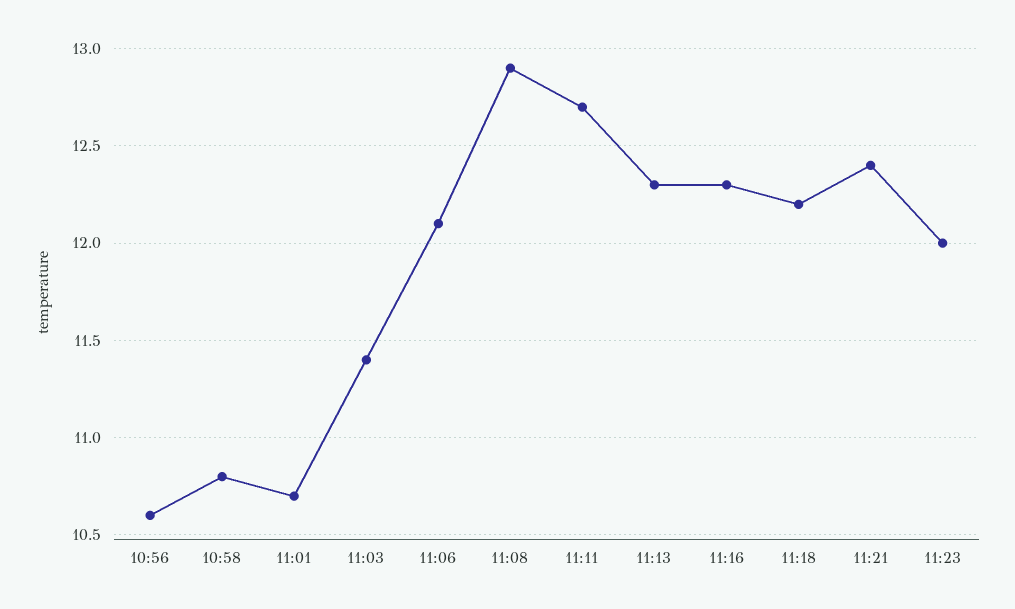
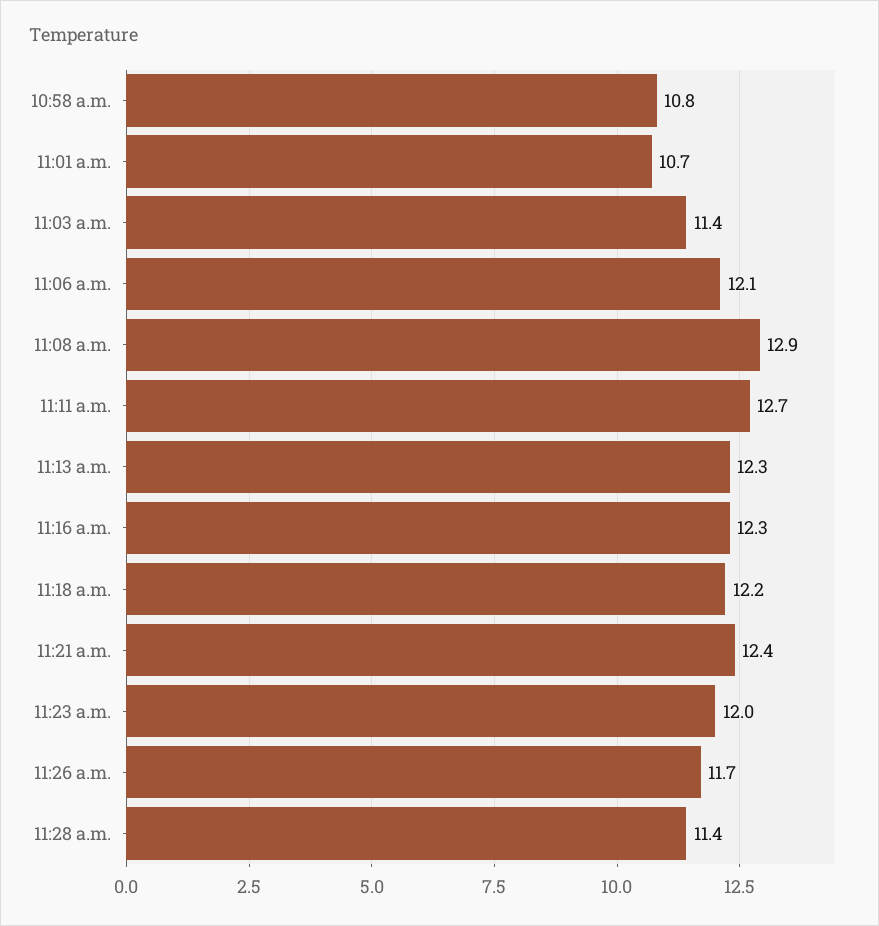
10:56: 10.6 -> none
11:26 a.m.: none -> 11.7
11:28 a.m.: none -> 11.4

